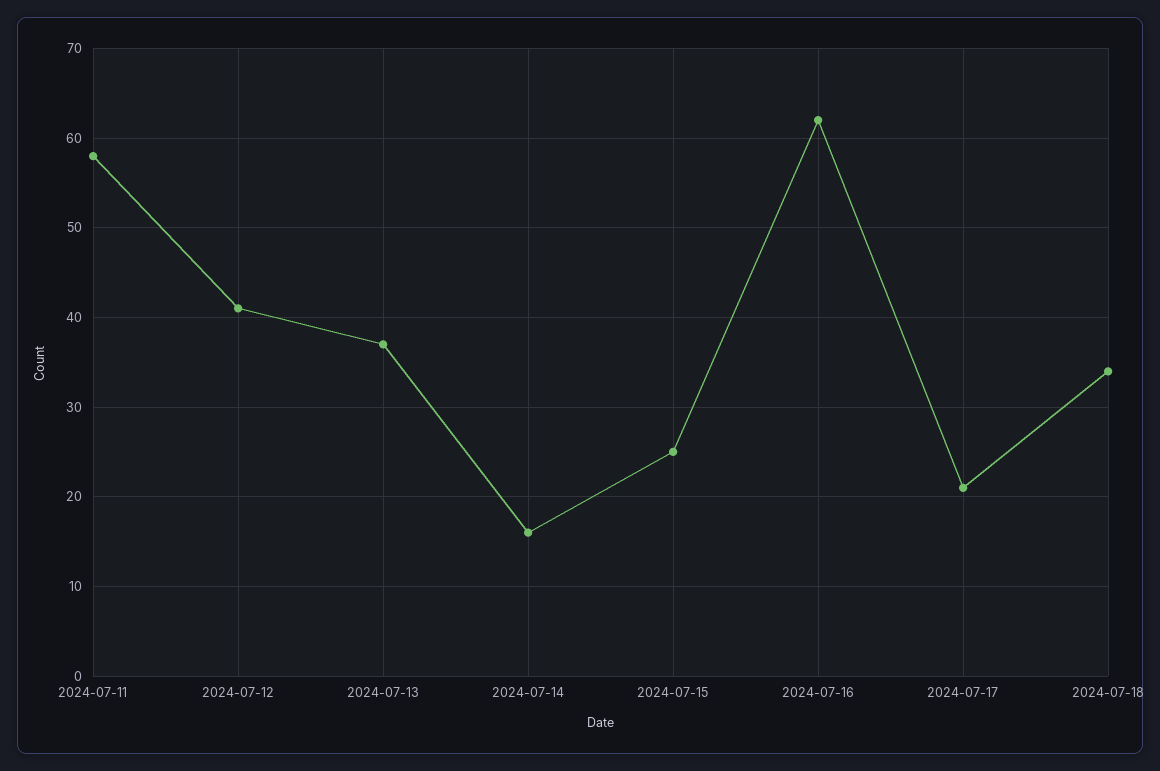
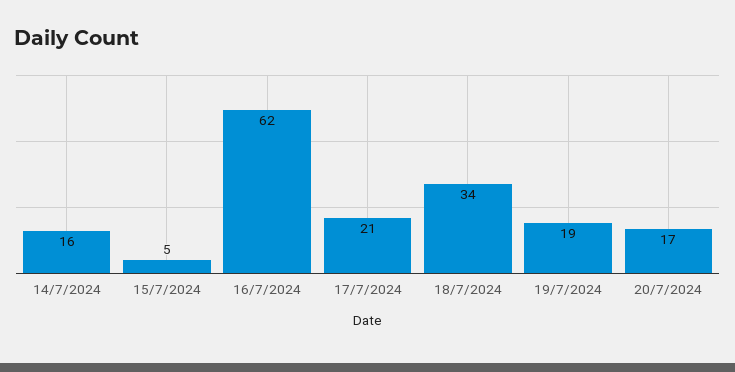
2024-07-11: 58 -> none
2024-07-12: 41 -> none
2024-07-13: 37 -> none
2024-07-15: 25 -> 5
19/7/2024: none -> 19
20/7/2024: none -> 17

